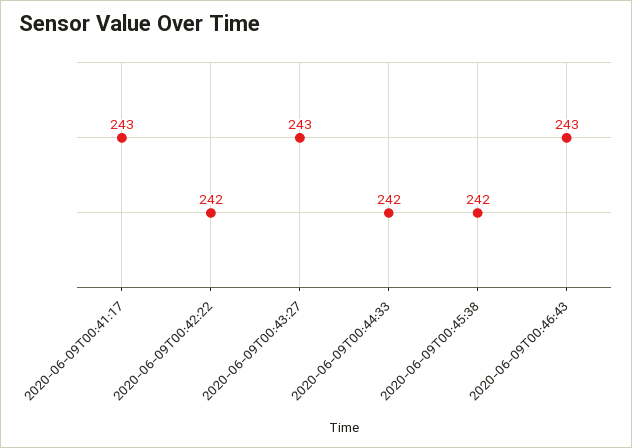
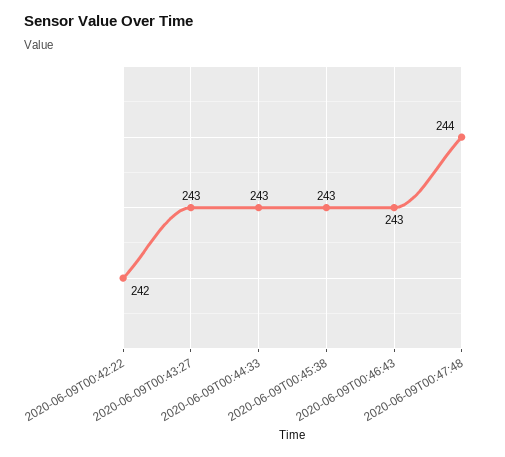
2020-06-09T00:41:17: 243 -> none
2020-06-09T00:44:33: 242 -> 243
2020-06-09T00:45:38: 242 -> 243
2020-06-09T00:47:48: none -> 244

